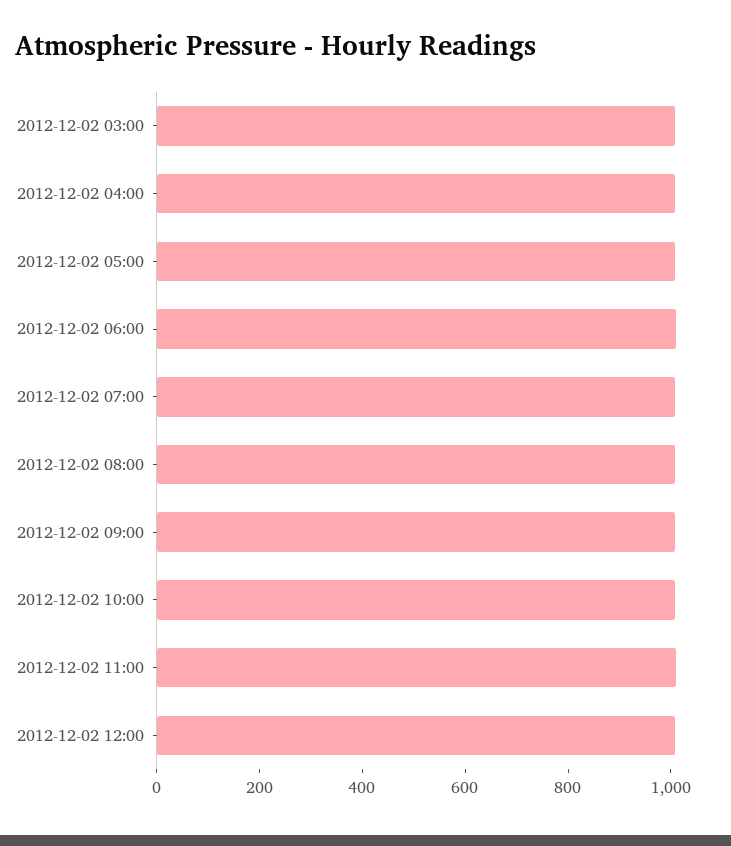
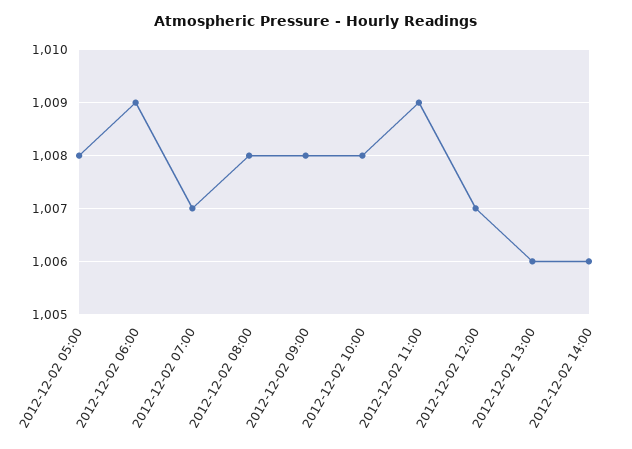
2012-12-02 03:00: 1000 -> none
2012-12-02 04:00: 1000 -> none
2012-12-02 13:00: none -> 1006
2012-12-02 14:00: none -> 1006

